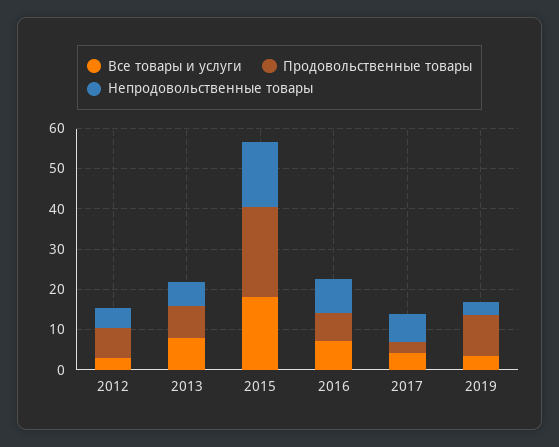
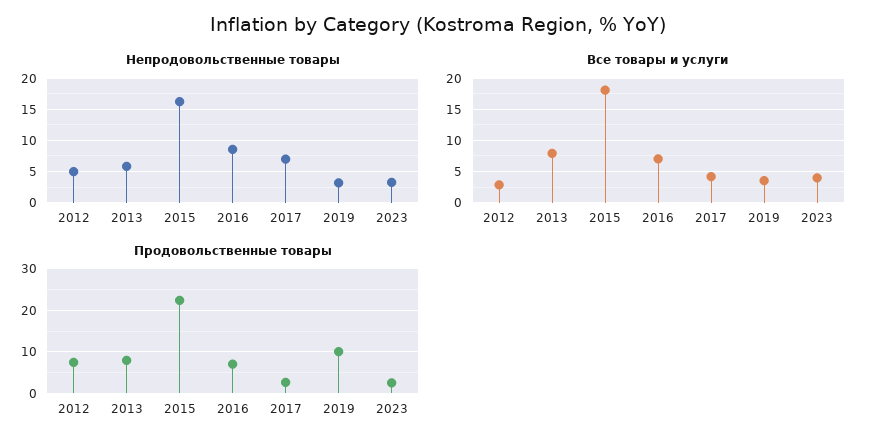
Непродовольственные товары, 2023: none -> 3
Все товары и услуги, 2023: none -> 4
Продовольственные товары, 2023: none -> 2

